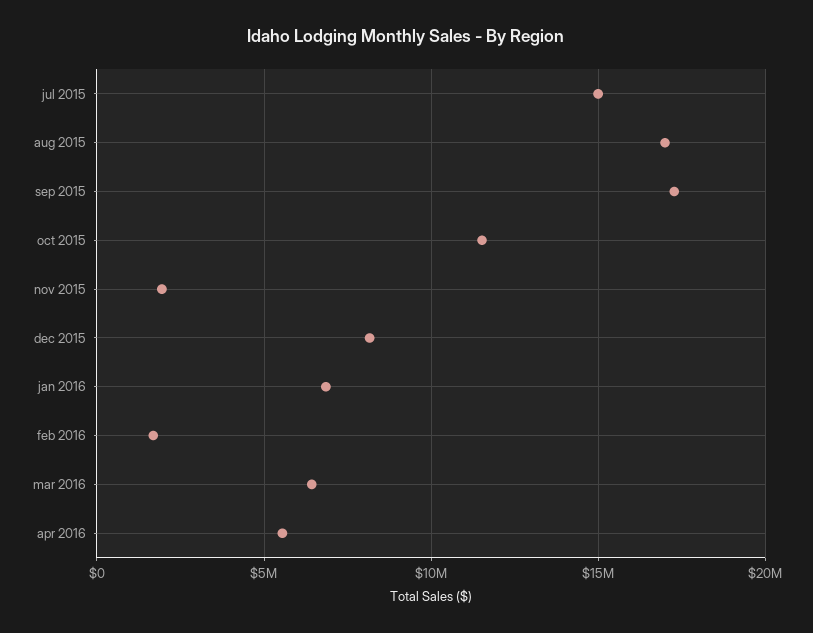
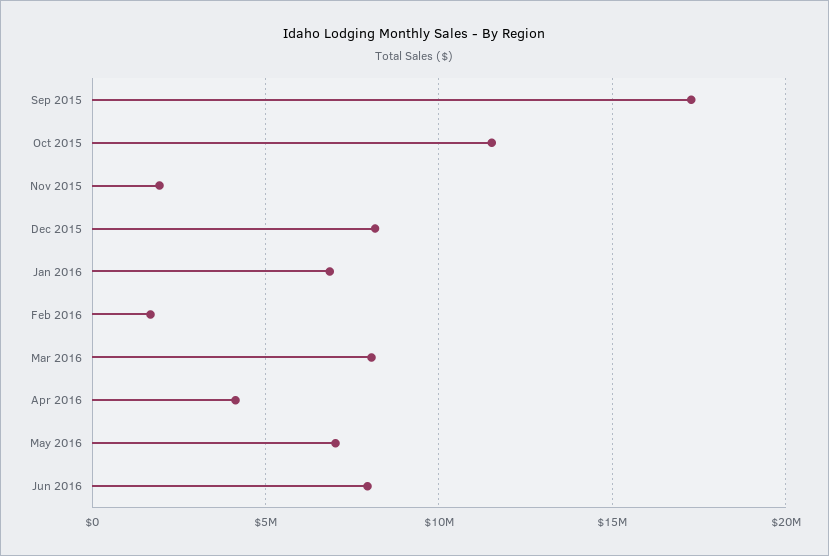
jul 2015: 15000000 -> none
aug 2015: 17000000 -> none
mar 2016: 6500000 -> 8000000
apr 2016: 5500000 -> 4000000
May 2016: none -> 7000000
Jun 2016: none -> 8000000

